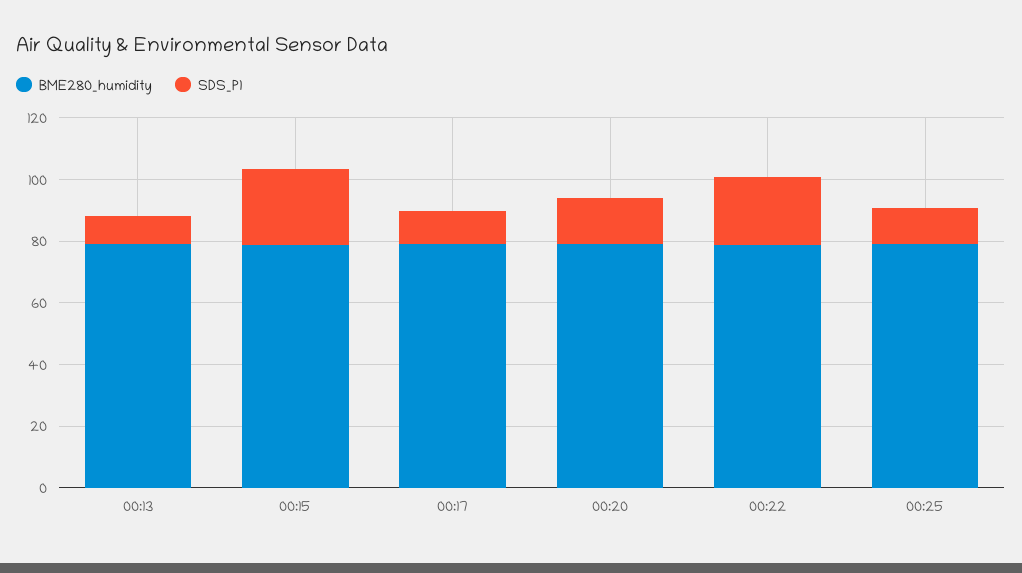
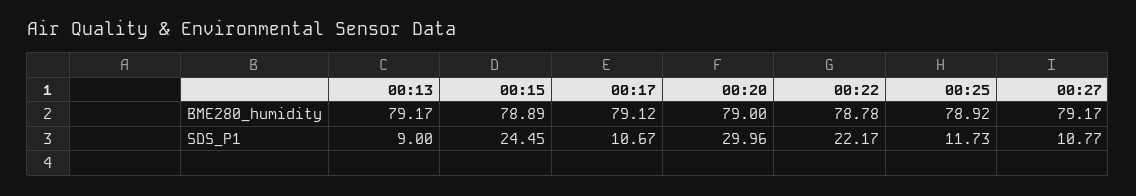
SDS_P1, 00:20: 15 -> 29.96
BME280_humidity, 00:27: none -> 79.17
SDS_P1, 00:27: none -> 10.77

